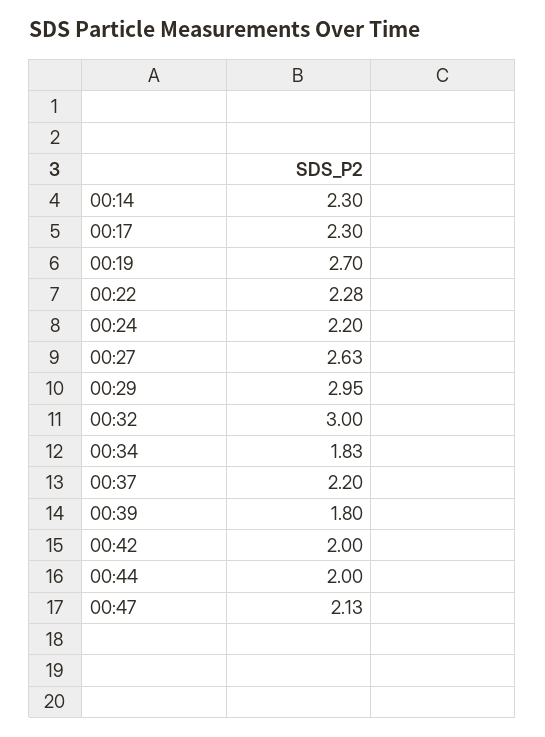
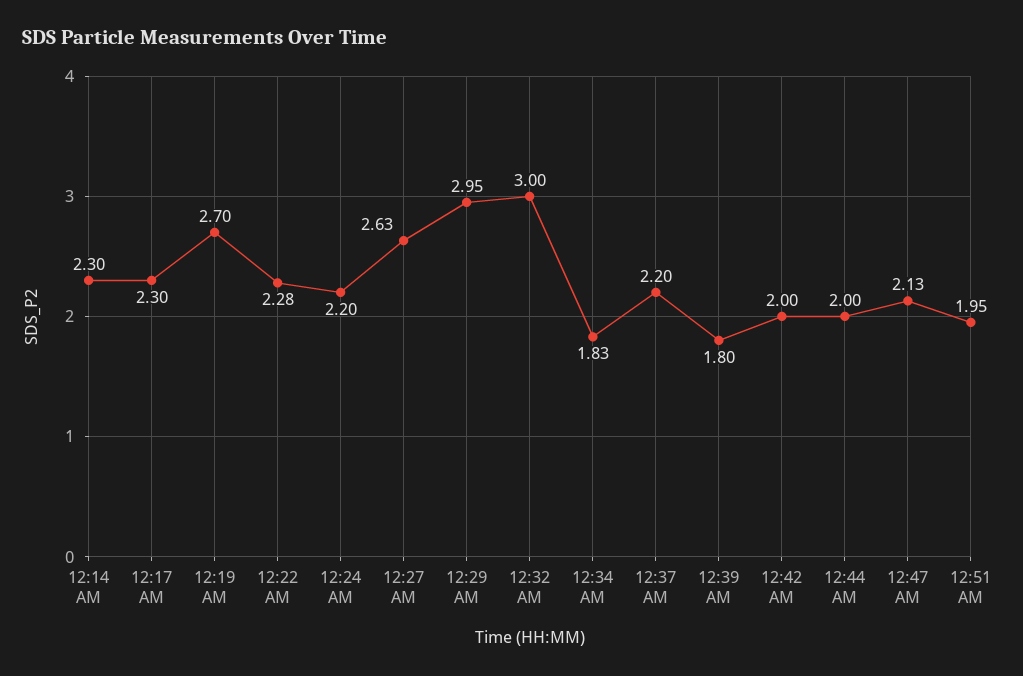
12:51 AM: none -> 1.95

